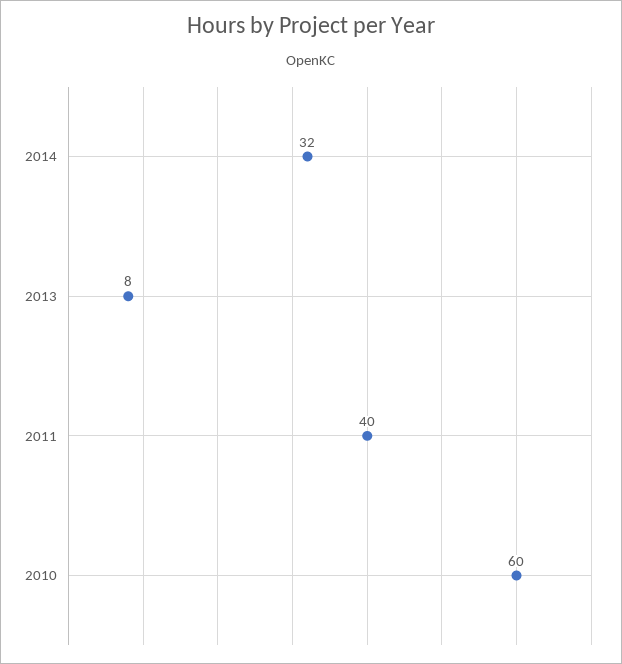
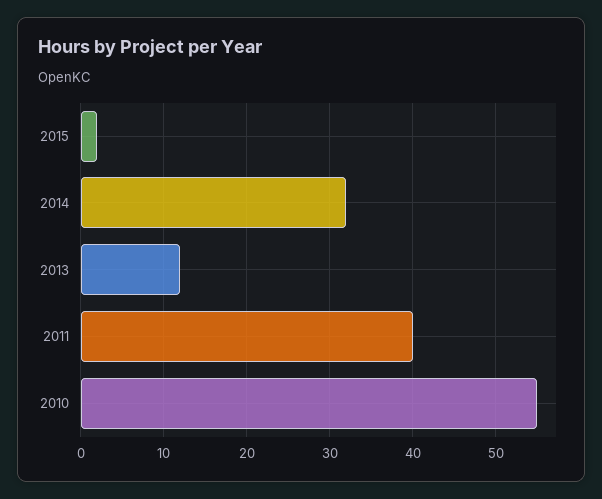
2013: 8 -> 12
2010: 60 -> 55
2015: none -> 2

